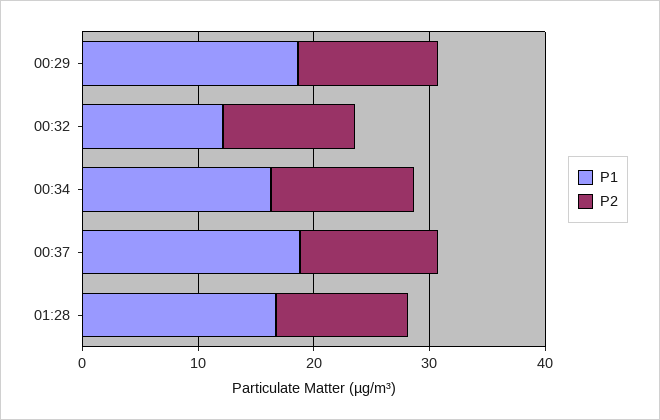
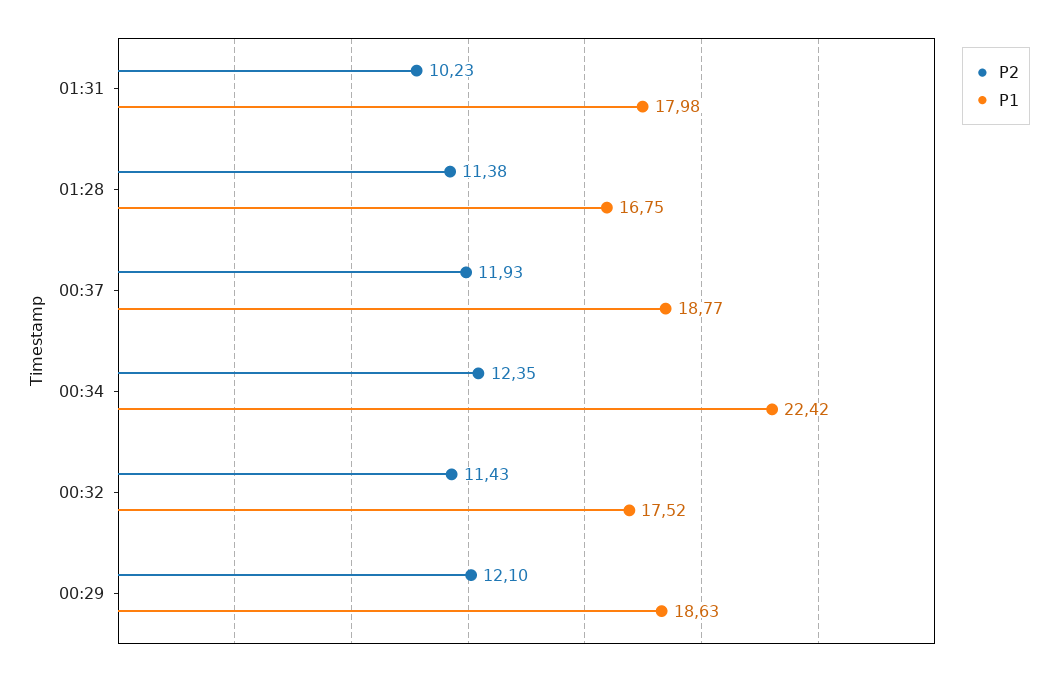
P1, 00:32: 12 -> 17.52
P1, 00:34: 16 -> 22.42
P2, 01:31: none -> 10.23
P1, 01:31: none -> 17.98

